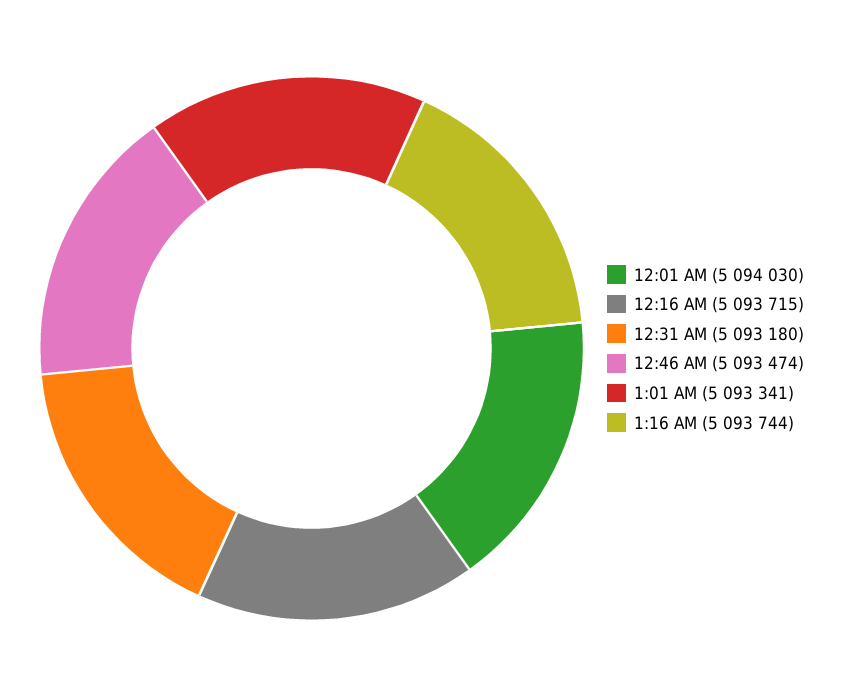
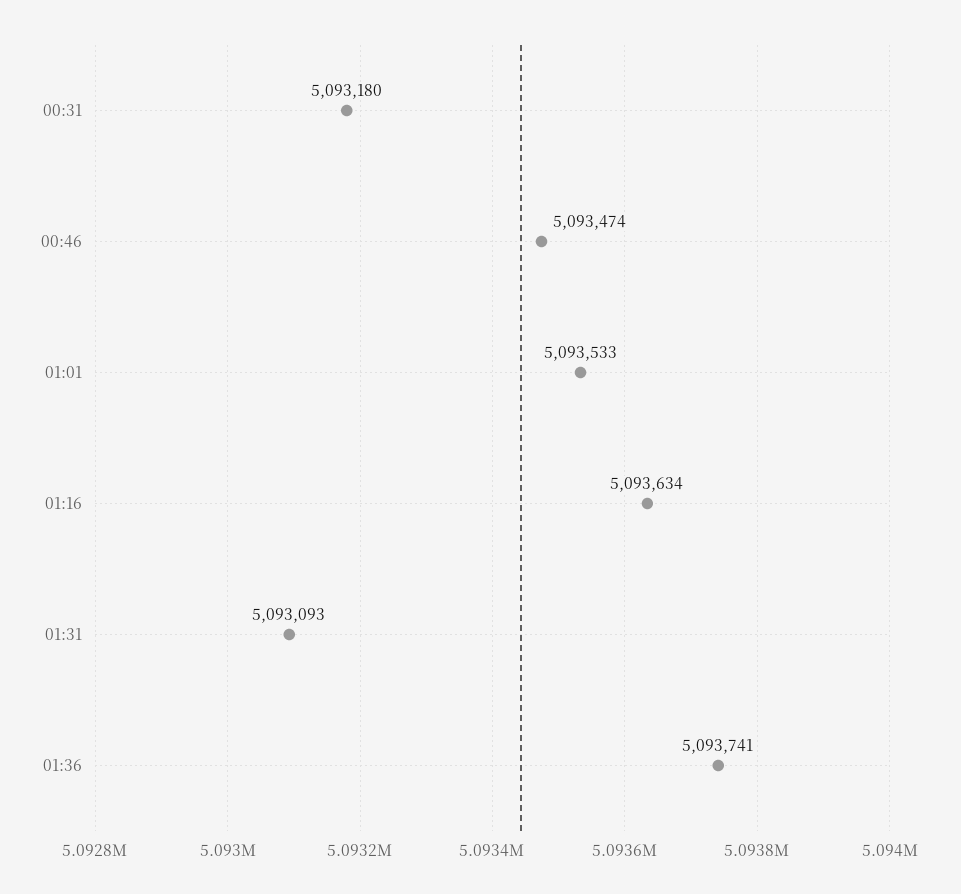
12:01 AM: 5094030 -> none
12:16 AM: 5093715 -> none
1:01 AM: 5093341 -> 5093533
1:16 AM: 5093744 -> 5093634
01:31: none -> 5093093
01:36: none -> 5093741

